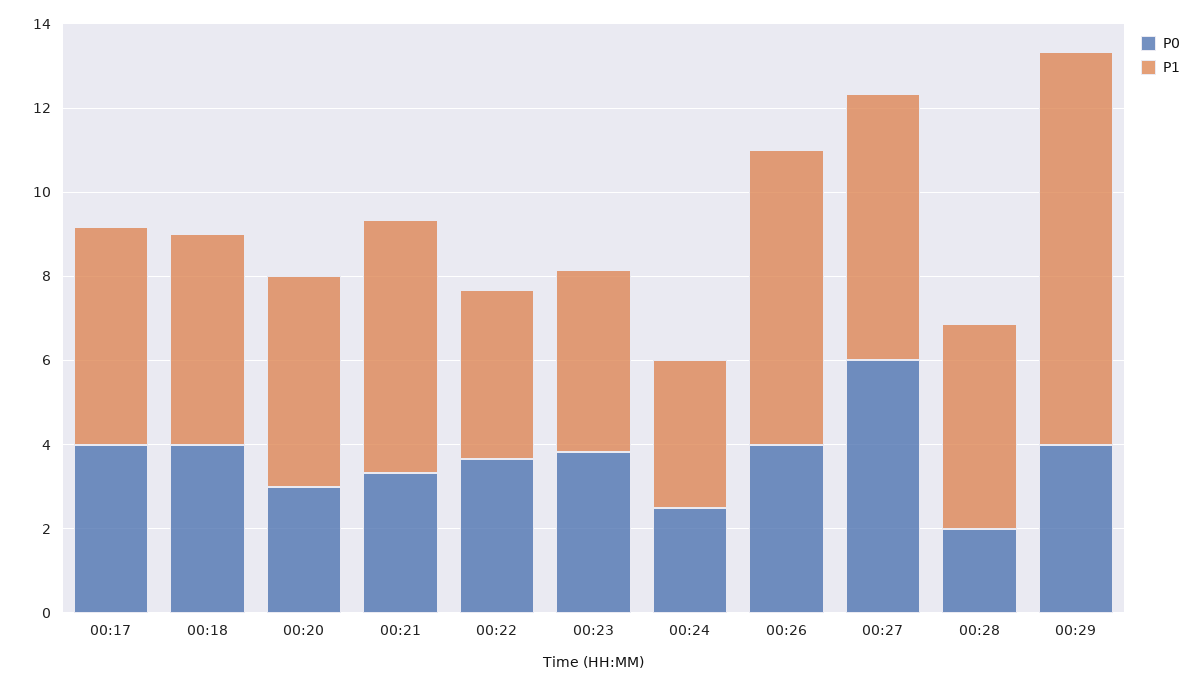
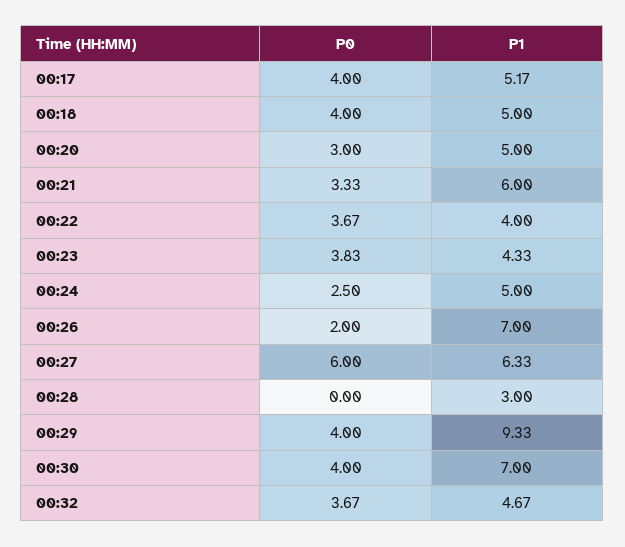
P1, 00:24: 3.5 -> 5
P0, 00:26: 4 -> 2
P0, 00:28: 2 -> 0
P1, 00:28: 5 -> 3
P0, 00:30: none -> 4
P1, 00:30: none -> 7
P0, 00:32: none -> 3.67
P1, 00:32: none -> 4.67

